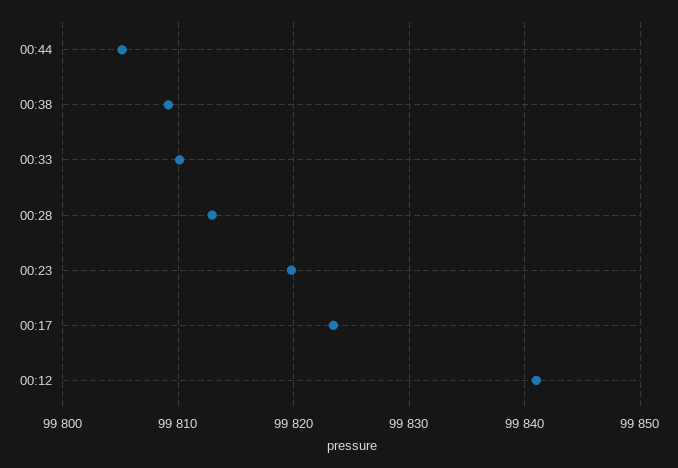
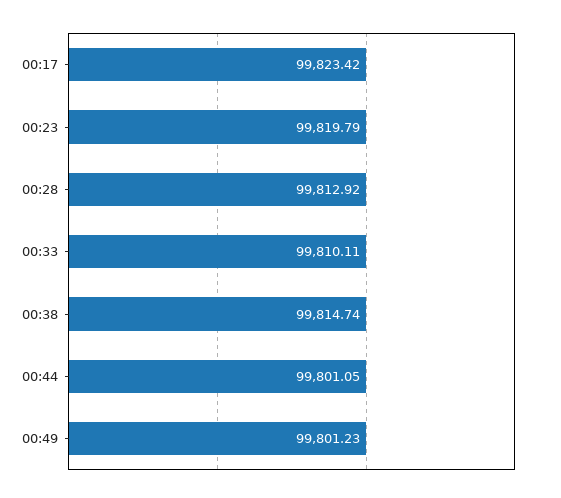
00:44: 99805 -> 99801.05
00:38: 99809 -> 99814.74
00:12: 99841 -> none
00:49: none -> 99801.23

